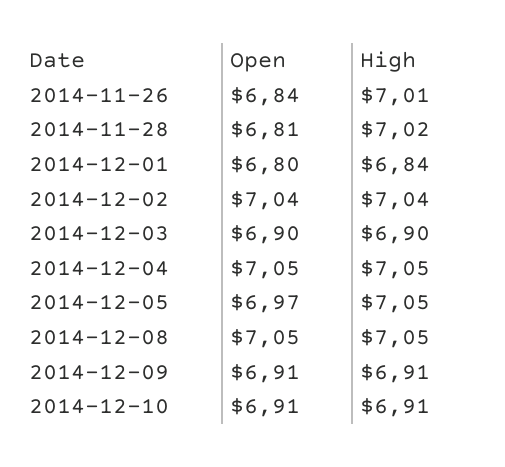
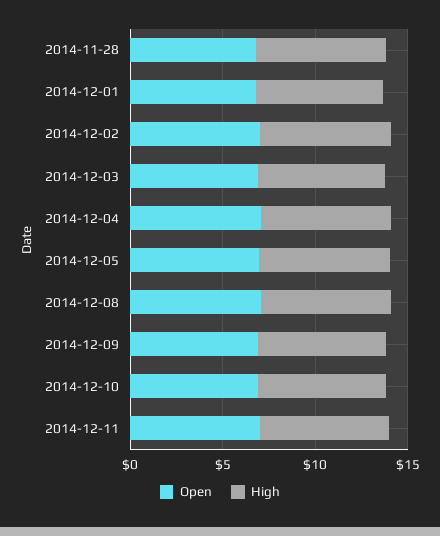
Open, 2014-11-26: 6.84 -> none
High, 2014-11-26: 7.01 -> none
Open, 2014-12-11: none -> 7
High, 2014-12-11: none -> 7

